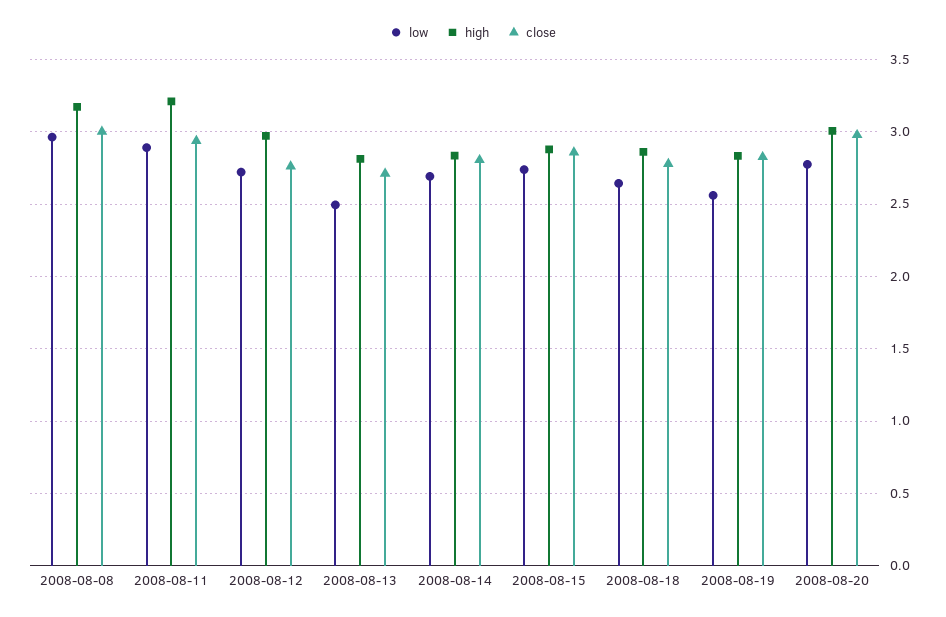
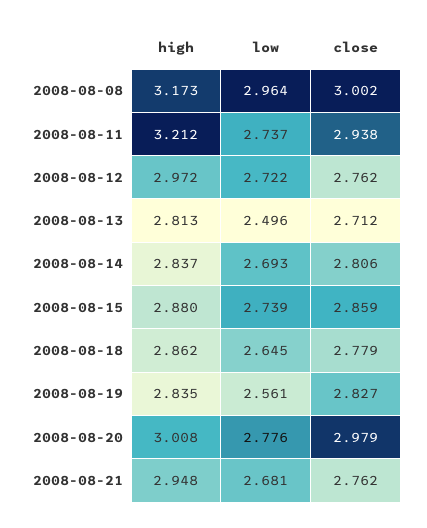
low, 2008-08-11: 2.9 -> 2.737
high, 2008-08-21: none -> 2.948
low, 2008-08-21: none -> 2.681
close, 2008-08-21: none -> 2.762

